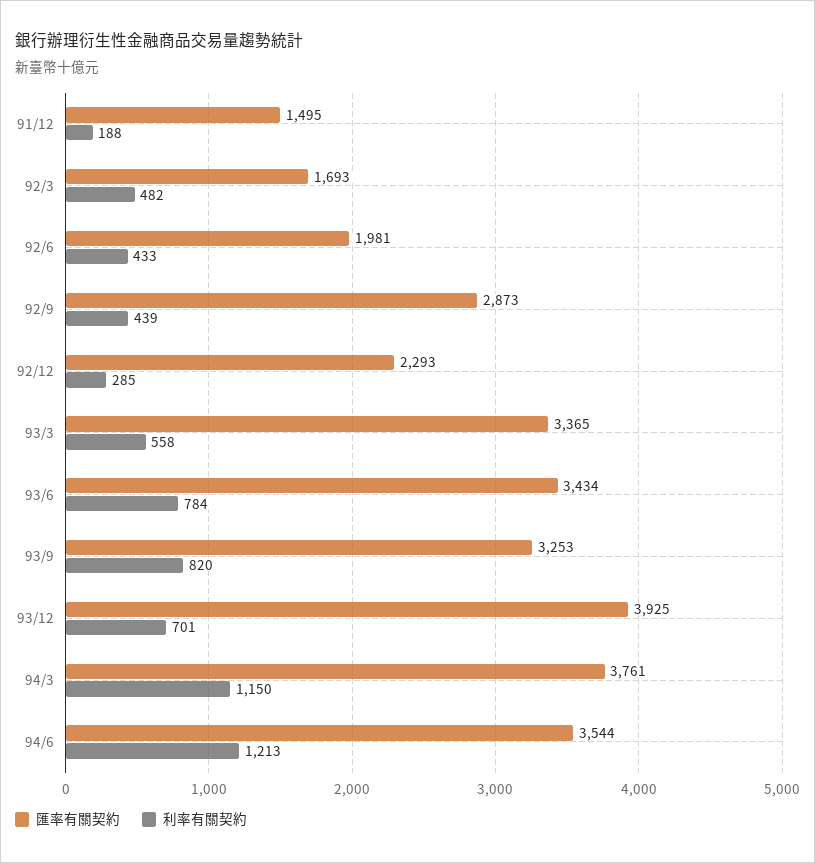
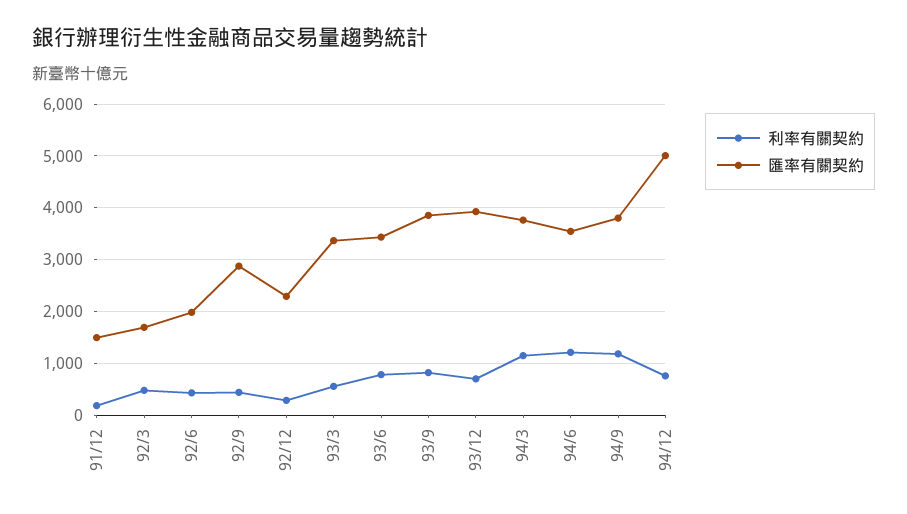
匯率有關契約, 93/9: 3253 -> 3800
利率有關契約, 94/9: none -> 1200
匯率有關契約, 94/9: none -> 3800
利率有關契約, 94/12: none -> 800
匯率有關契約, 94/12: none -> 5000

